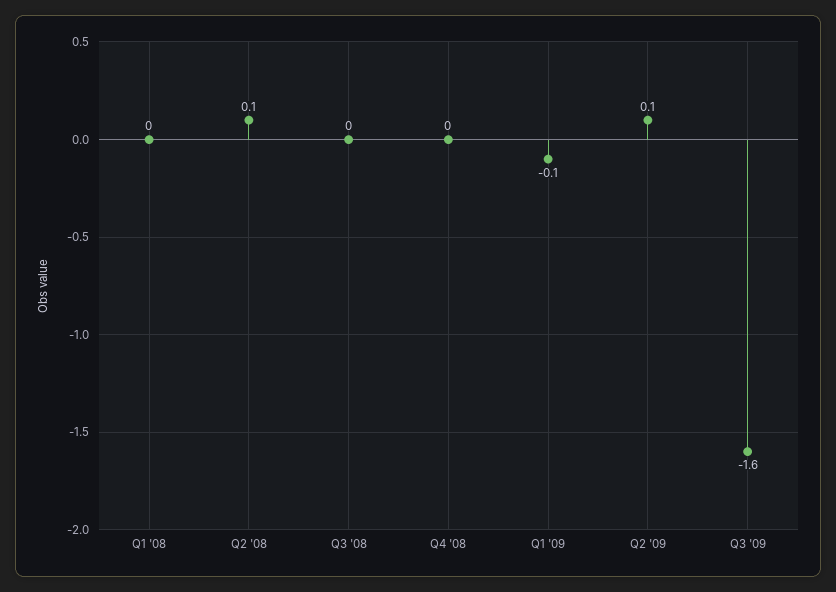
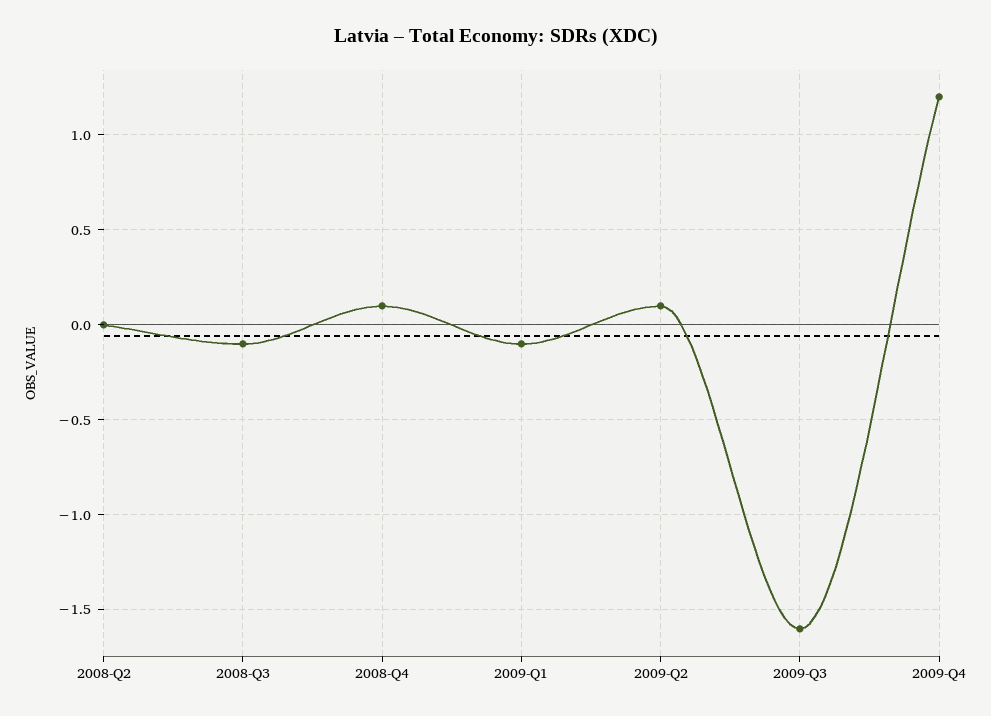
Q1 '08: 0 -> none
Q2 '08: 0.1 -> 0
Q3 '08: 0 -> -0.1
Q4 '08: 0 -> 0.1
2009-Q4: none -> 1.2

